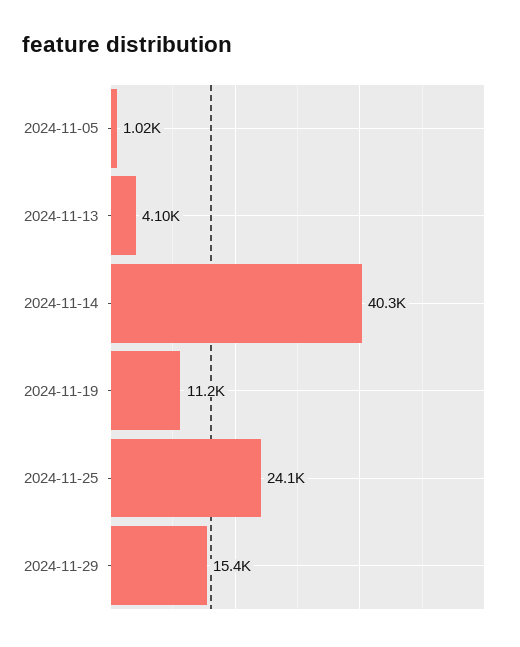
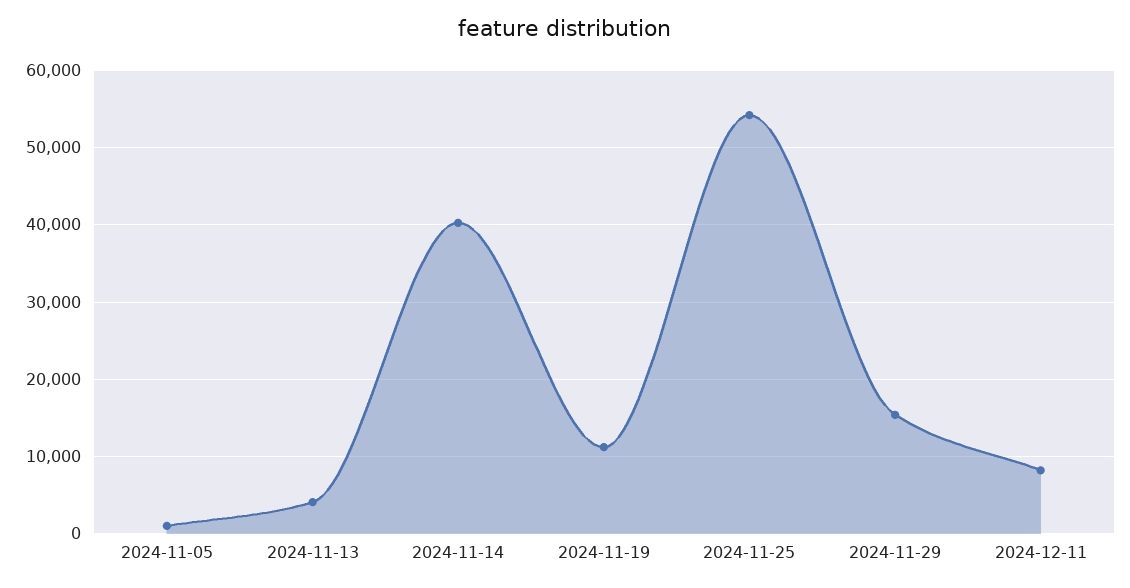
2024-11-25: 24100 -> 54000
2024-12-11: none -> 8000

